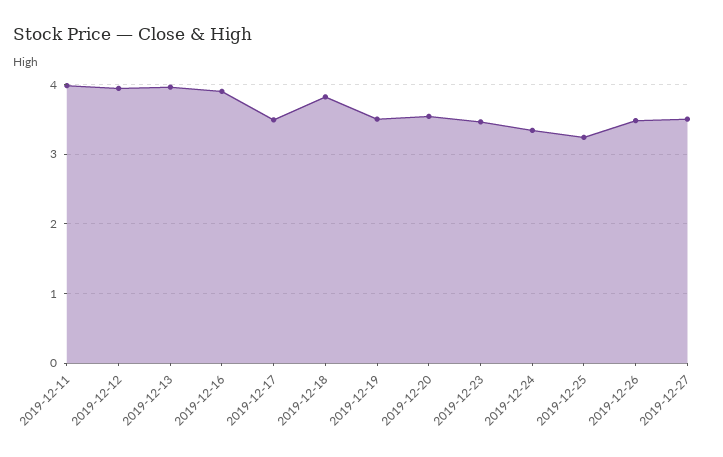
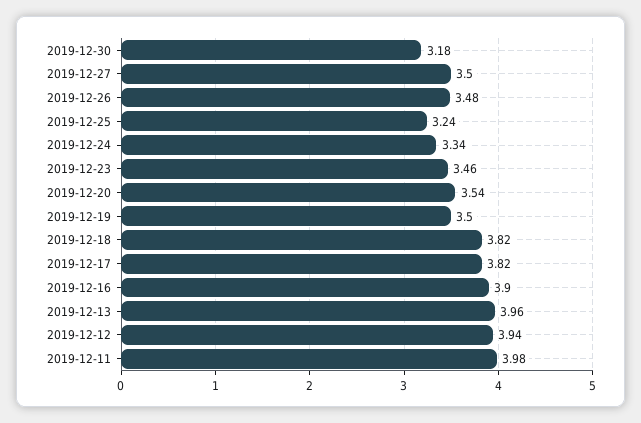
2019-12-17: 3.5 -> 3.82
2019-12-30: none -> 3.18

